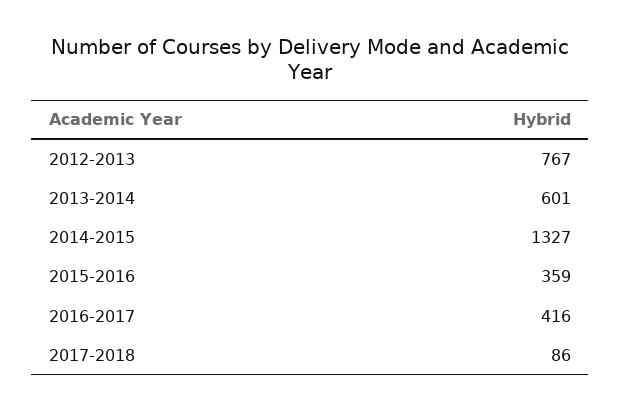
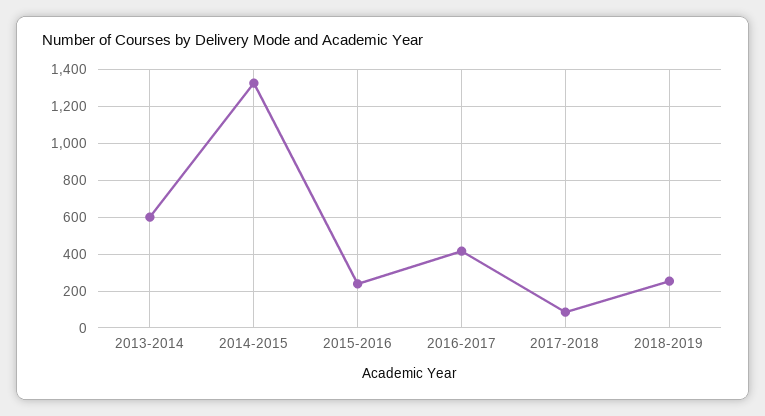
2012-2013: 767 -> none
2015-2016: 359 -> 250
2018-2019: none -> 250

